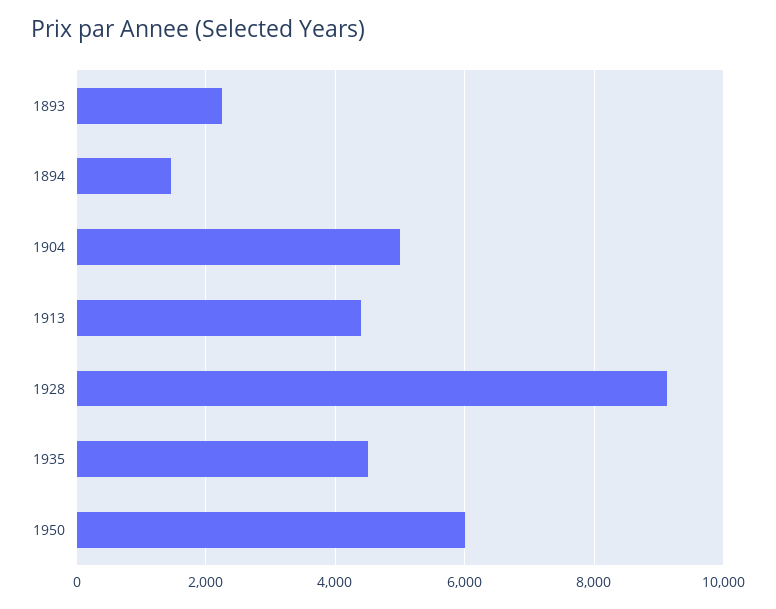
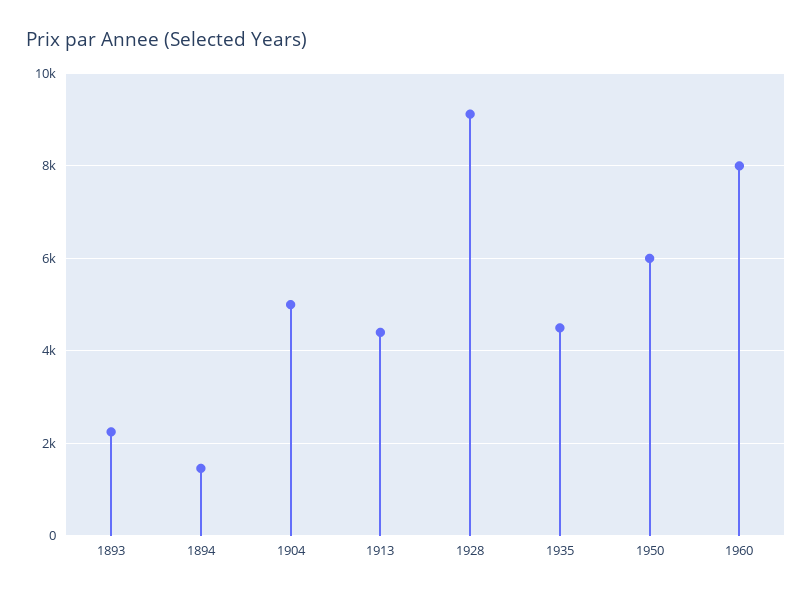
1960: none -> 8000

